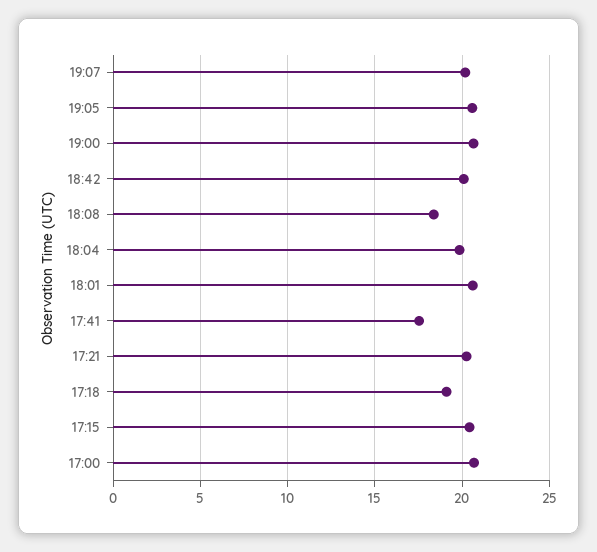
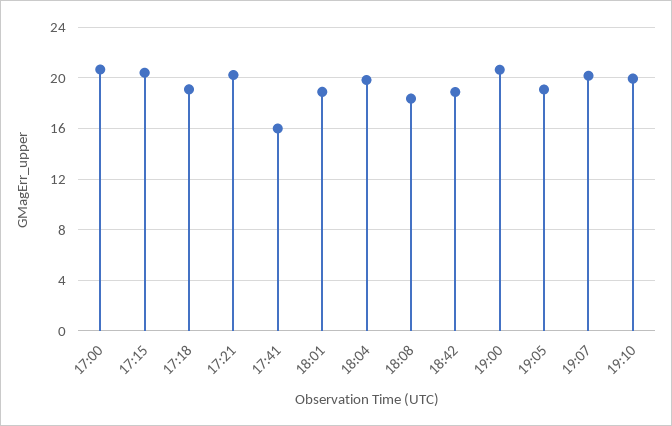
19:05: 20.5 -> 19
18:42: 20 -> 19
18:01: 20.5 -> 19
17:41: 17.5 -> 16
19:10: none -> 20

